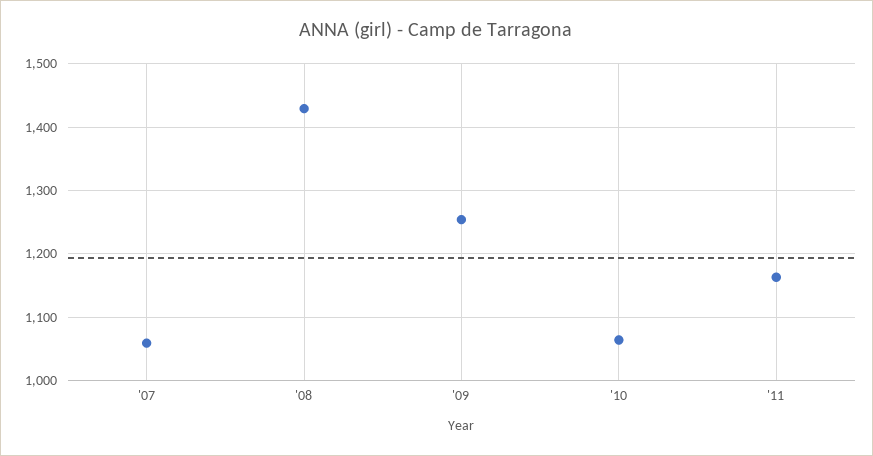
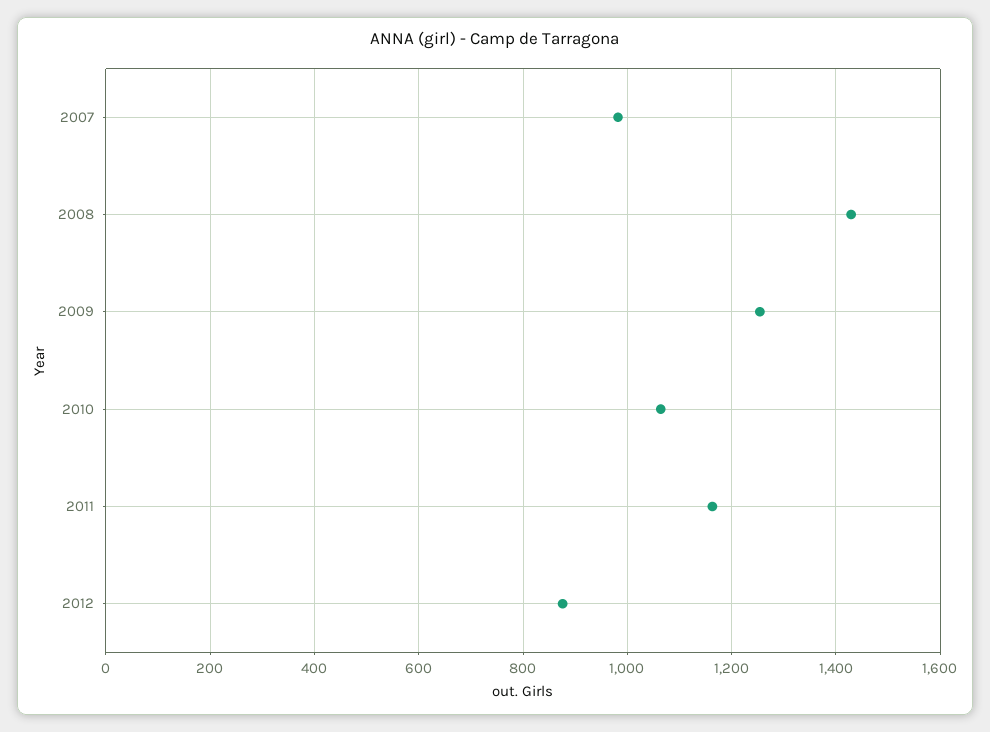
'07: 1060 -> 980
2012: none -> 880

